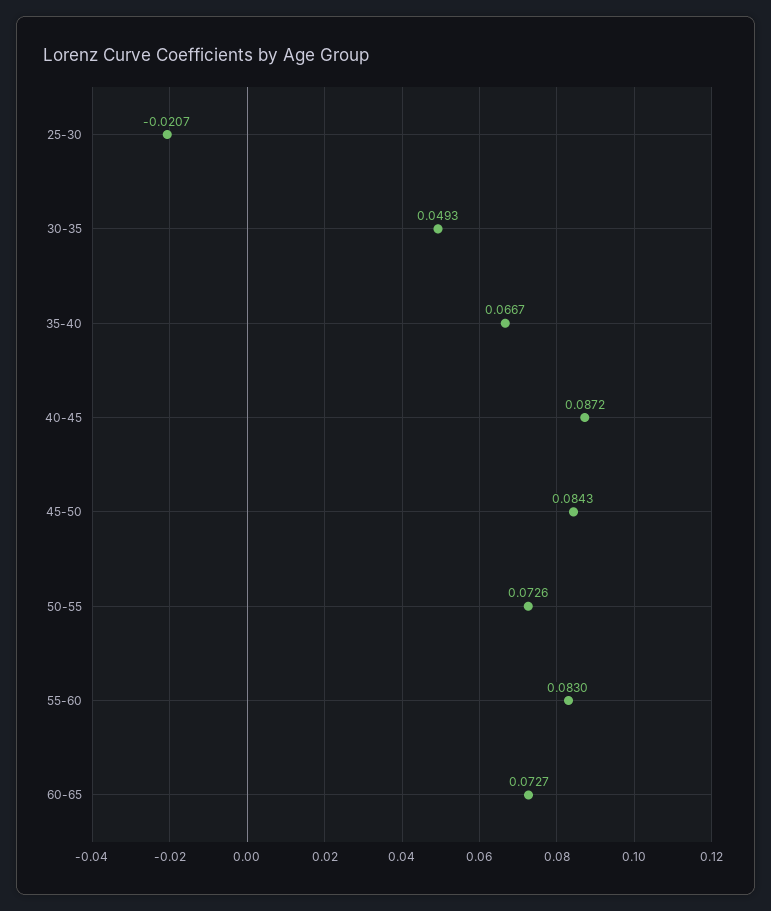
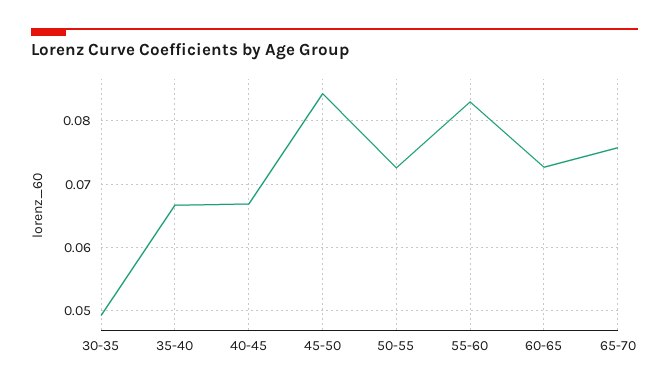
25-30: -0.0207 -> none
40-45: 0.0872 -> 0.067
65-70: none -> 0.076

